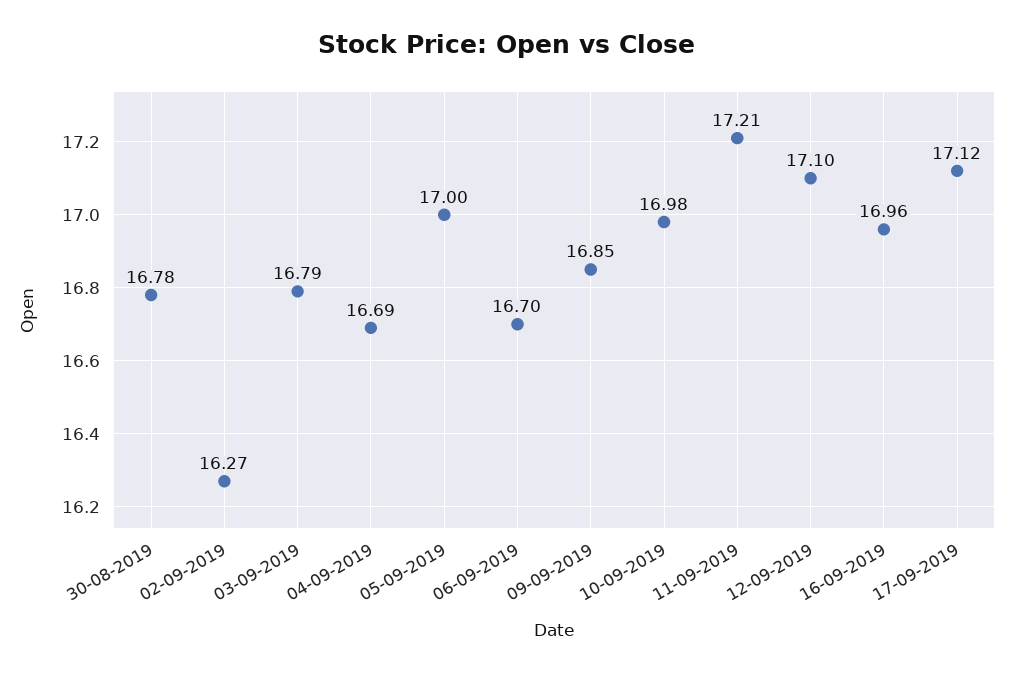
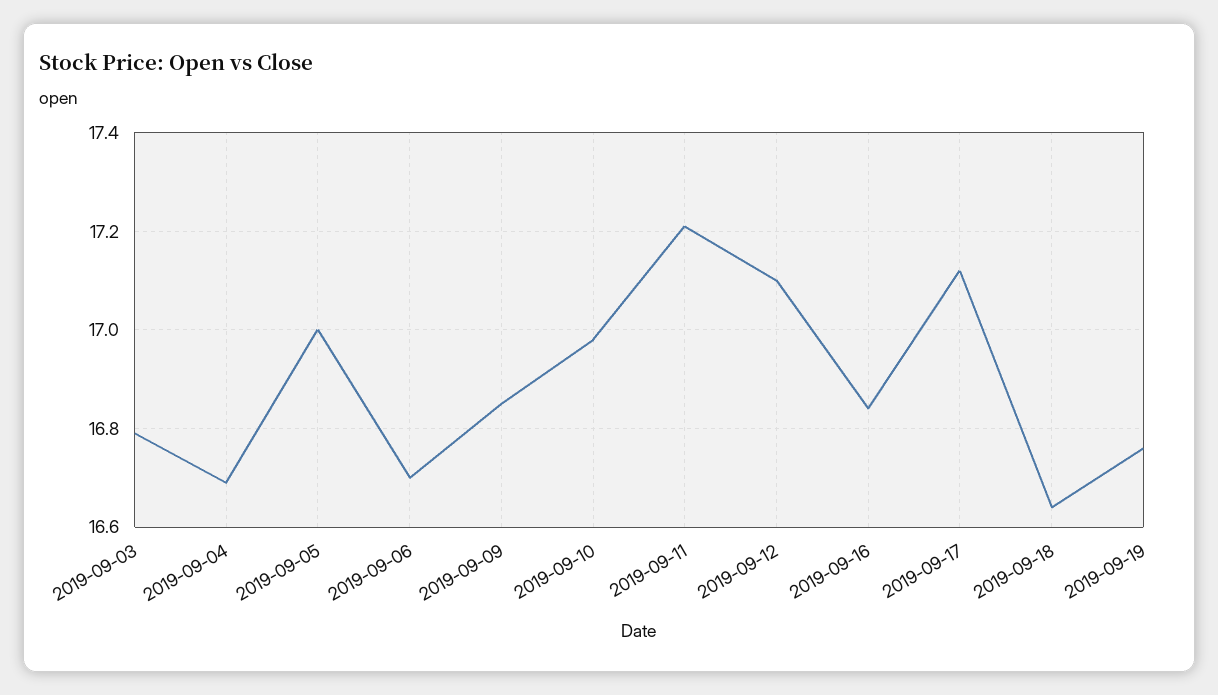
30-08-2019: 16.78 -> none
02-09-2019: 16.27 -> none
16-09-2019: 16.96 -> 16.85
2019-09-18: none -> 16.65
2019-09-19: none -> 16.75

